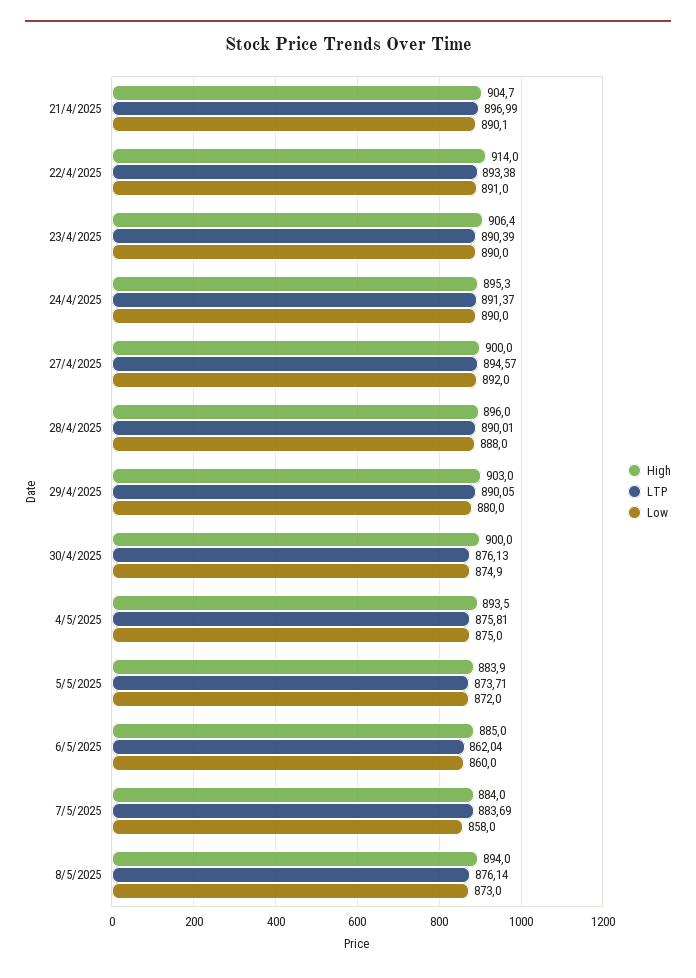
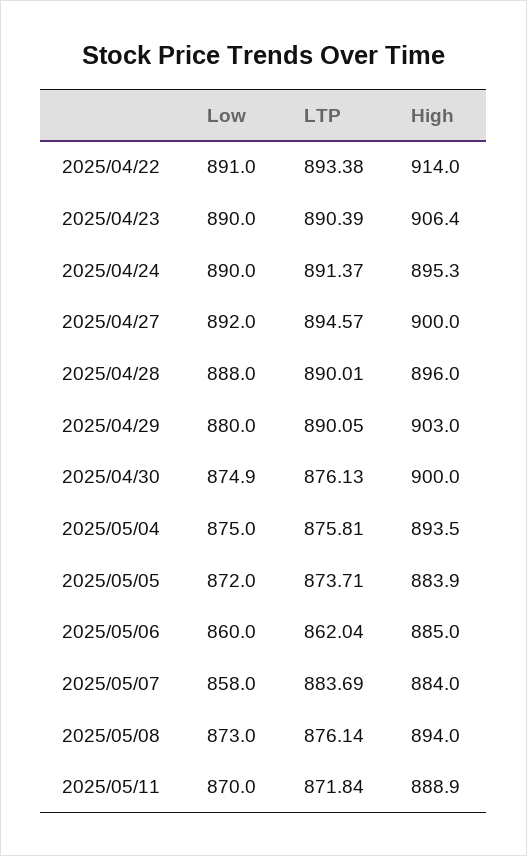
High, 21/4/2025: 904.7 -> none
LTP, 21/4/2025: 896.99 -> none
Low, 21/4/2025: 890.1 -> none
Low, 2025/05/11: none -> 870
LTP, 2025/05/11: none -> 871.84
High, 2025/05/11: none -> 888.9

